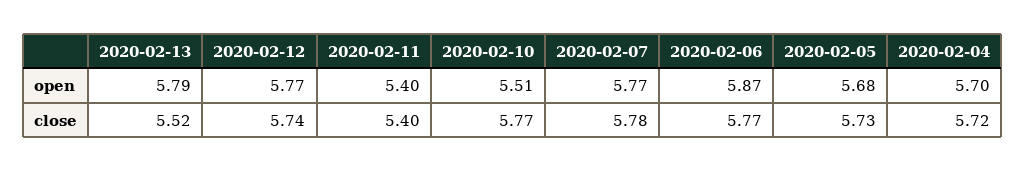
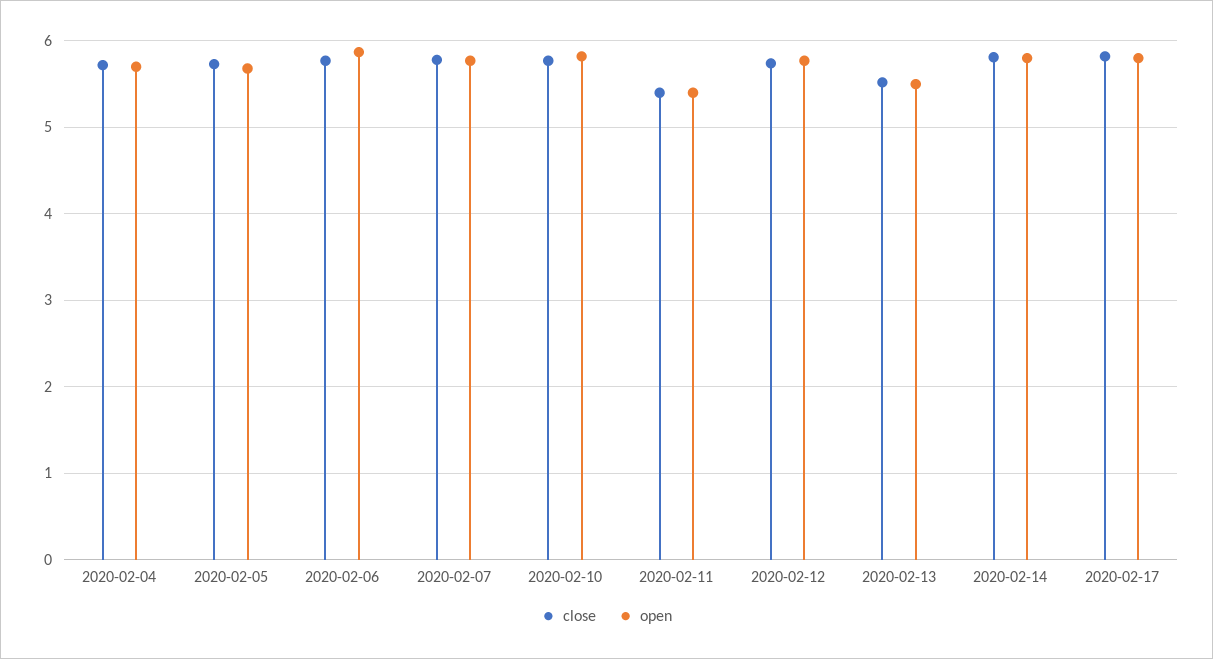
open, 2020-02-13: 5.79 -> 5.5
open, 2020-02-10: 5.51 -> 5.8
close, 2020-02-14: none -> 5.8
open, 2020-02-14: none -> 5.8
close, 2020-02-17: none -> 5.8
open, 2020-02-17: none -> 5.8

